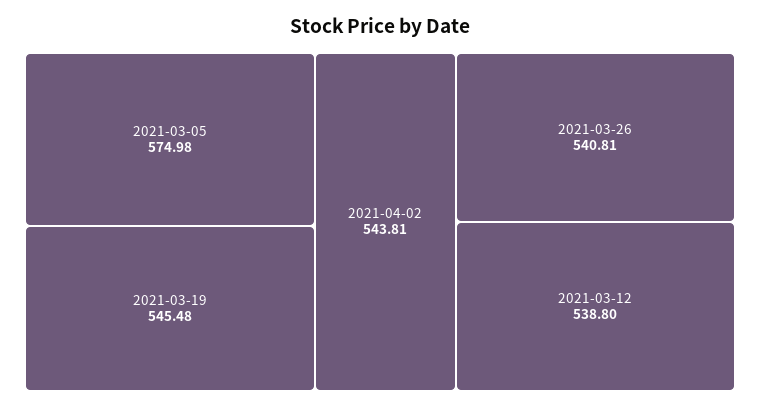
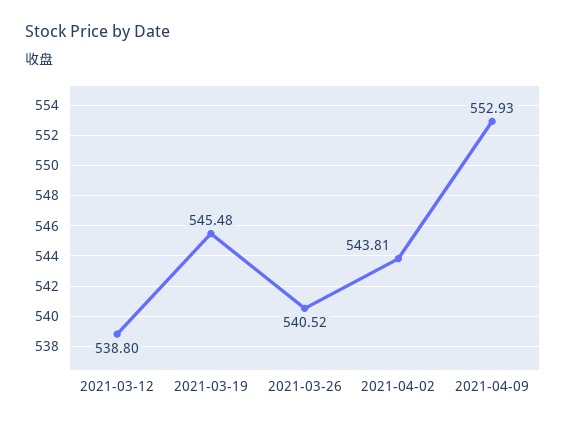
2021-03-05: 574.98 -> none
2021-03-26: 540.81 -> 540.52
2021-04-09: none -> 552.93

